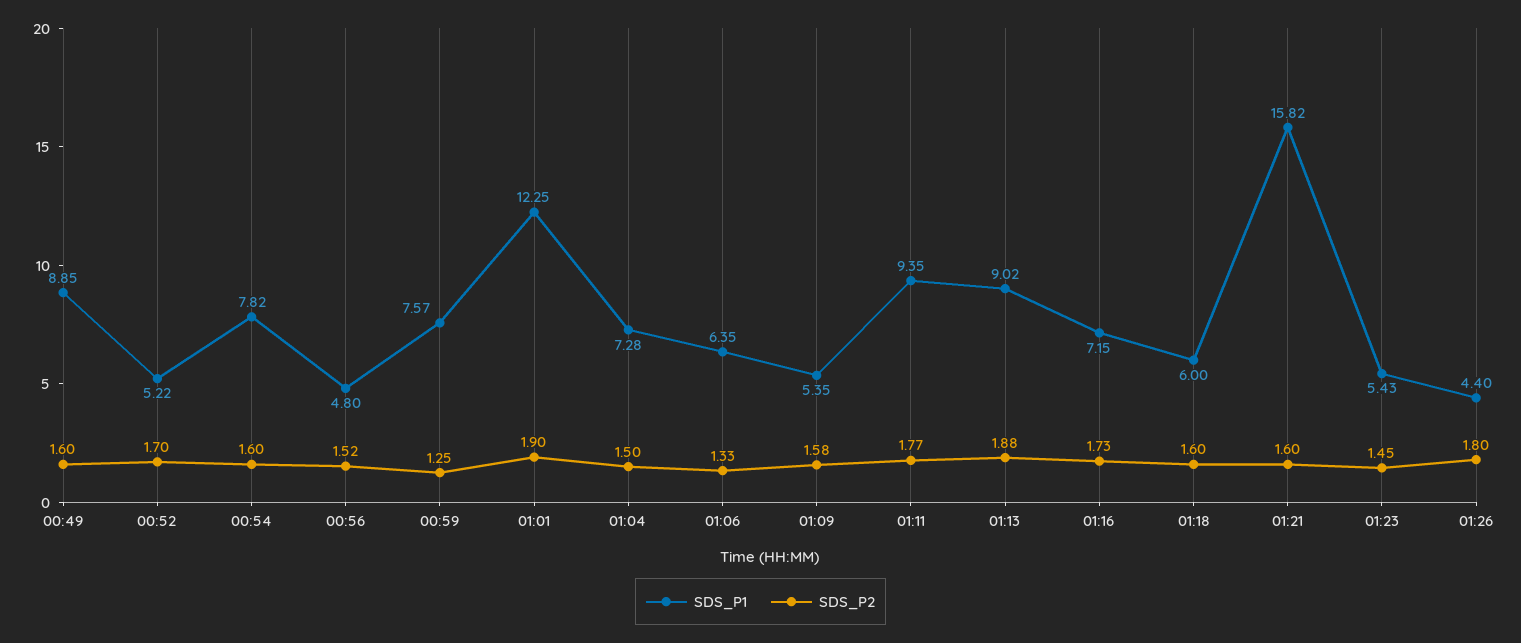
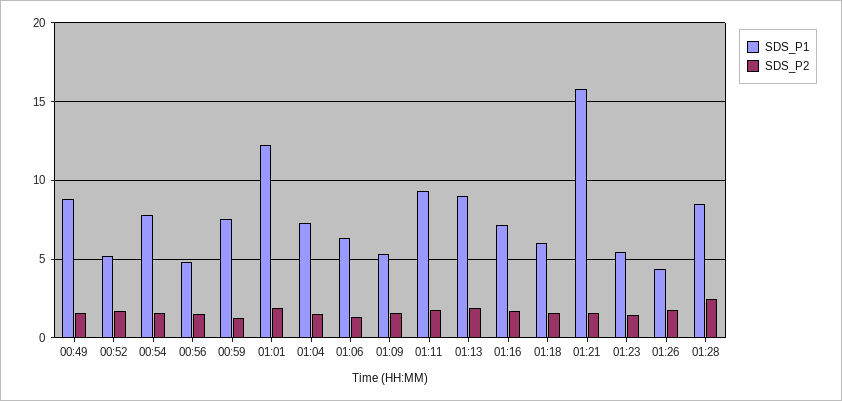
SDS_P1, 01:28: none -> 8.5
SDS_P2, 01:28: none -> 2.5

